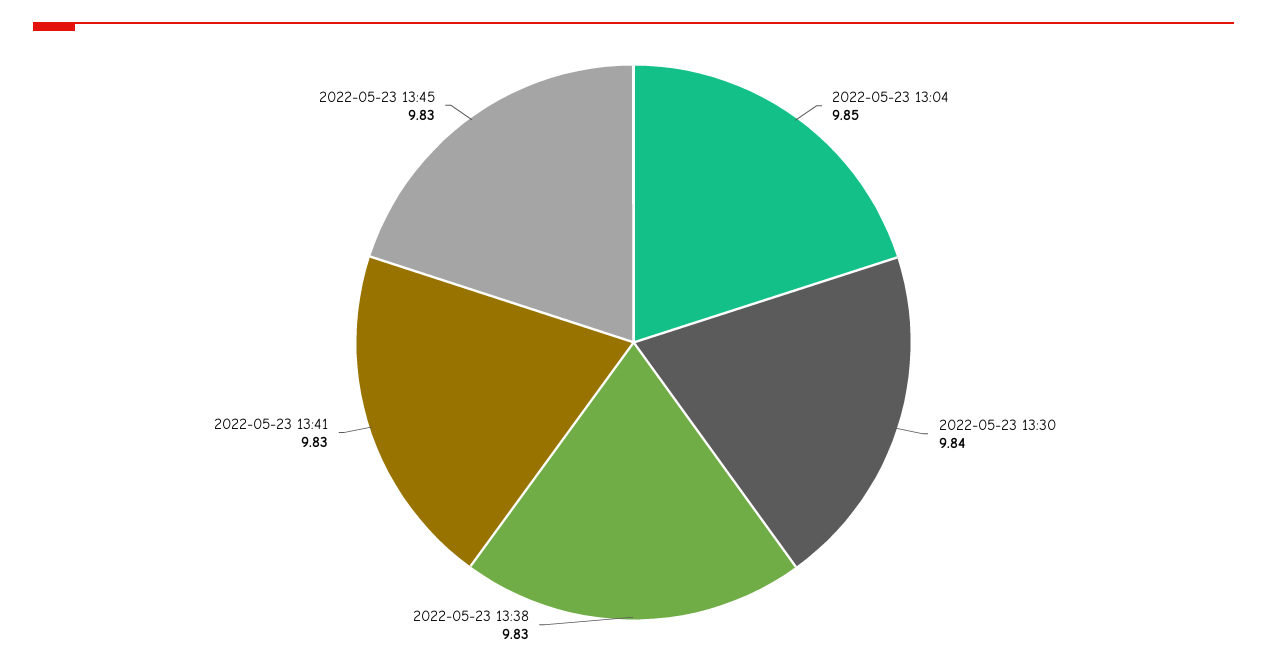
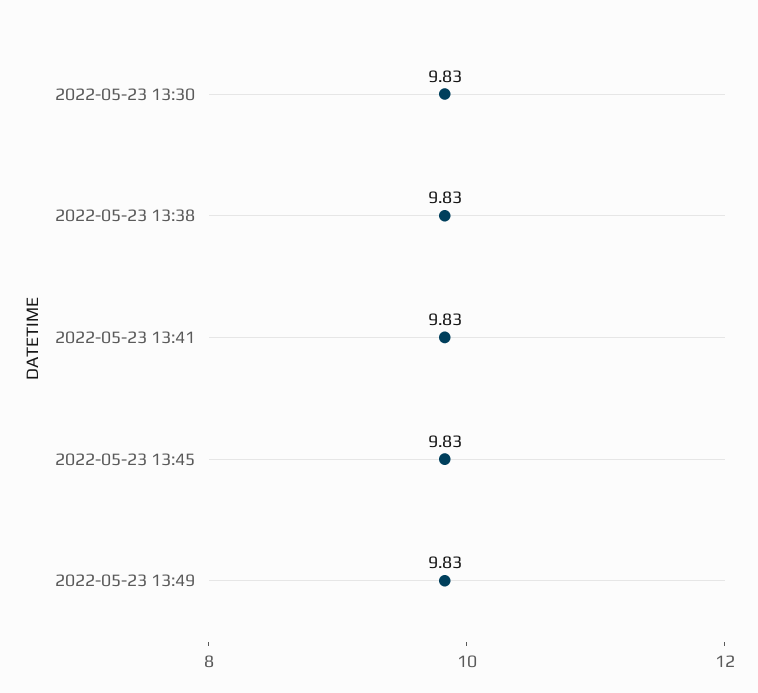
2022-05-23 13:04: 9.85 -> none
2022-05-23 13:30: 9.84 -> 9.83
2022-05-23 13:49: none -> 9.83

